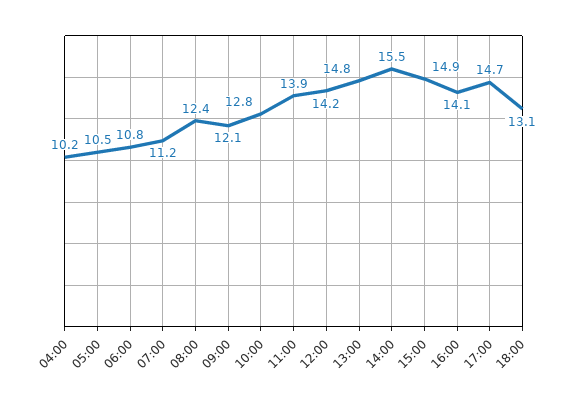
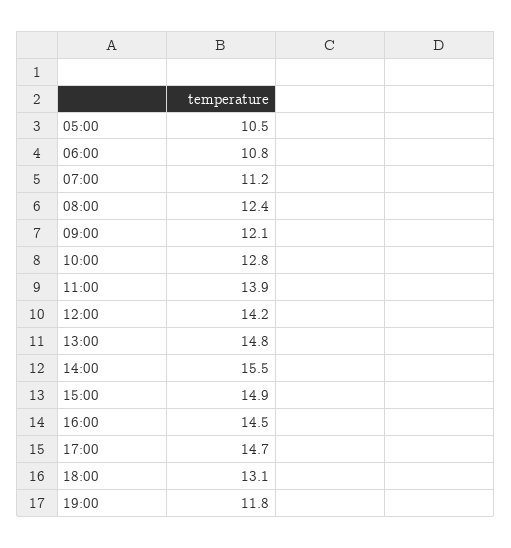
04:00: 10.2 -> none
16:00: 14.1 -> 14.5
19:00: none -> 11.8

